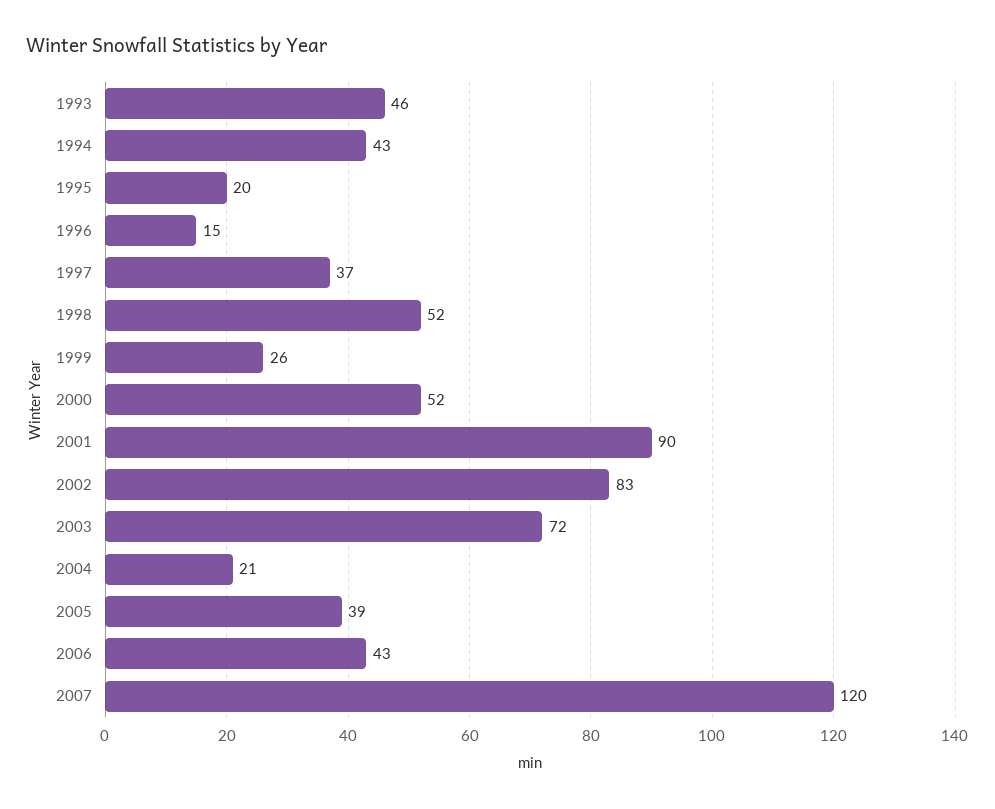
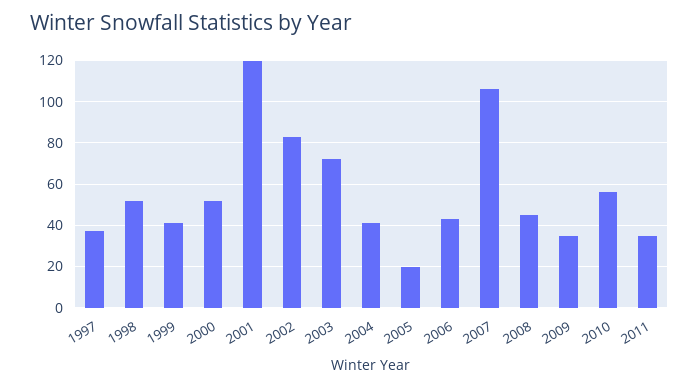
1993: 46 -> none
1994: 43 -> none
1995: 20 -> none
1996: 15 -> none
1999: 26 -> 40
2001: 90 -> 120
2004: 21 -> 40
2005: 39 -> 20
2007: 120 -> 105
2008: none -> 45
2009: none -> 35
2010: none -> 55
2011: none -> 35

